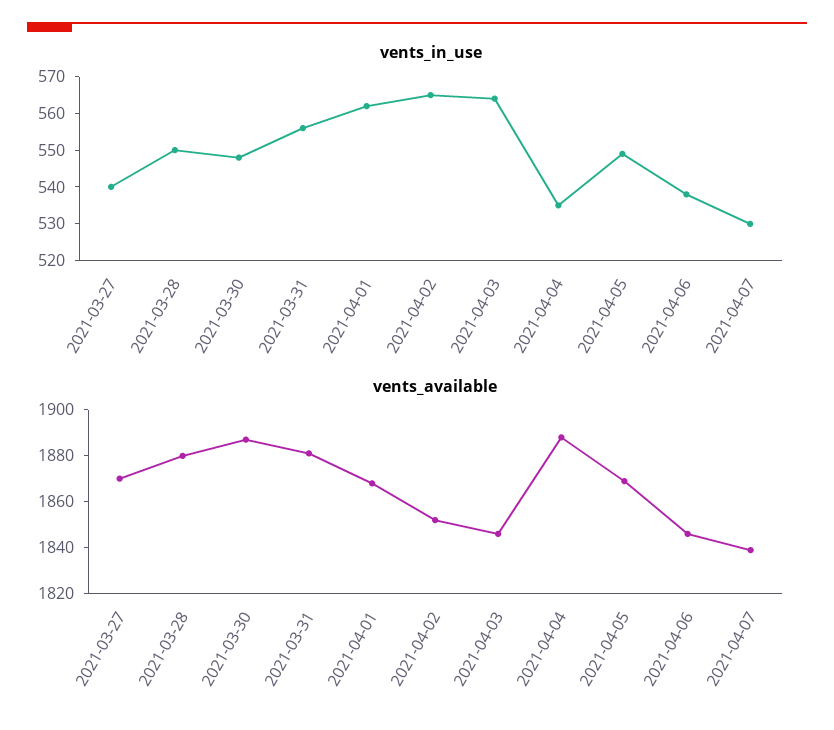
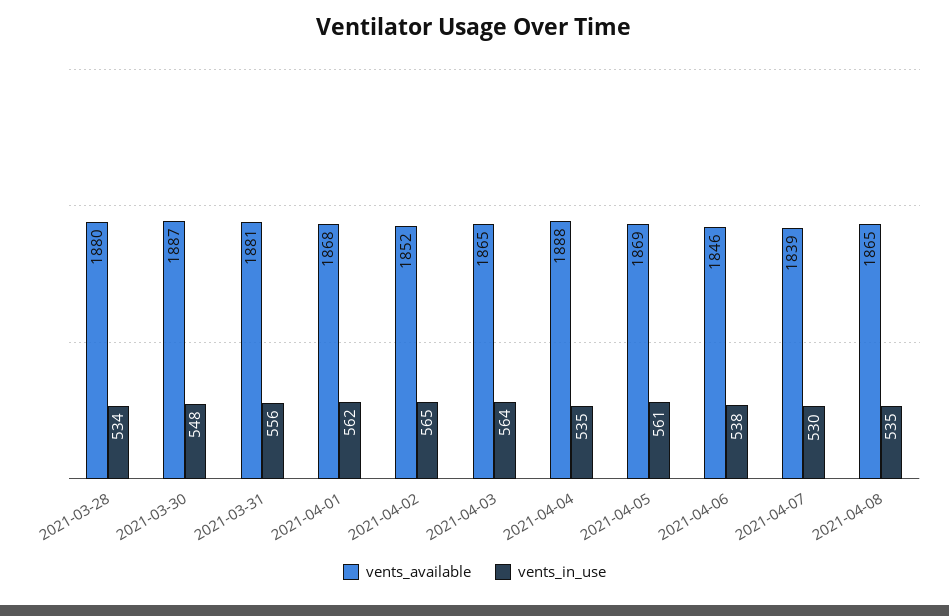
vents_in_use, 2021-03-27: 540 -> none
vents_in_use, 2021-03-28: 550 -> 534
vents_in_use, 2021-04-05: 550 -> 561
vents_available, 2021-03-27: 1870 -> none
vents_available, 2021-04-03: 1845 -> 1865
vents_available, 2021-04-08: none -> 1865
vents_in_use, 2021-04-08: none -> 535

